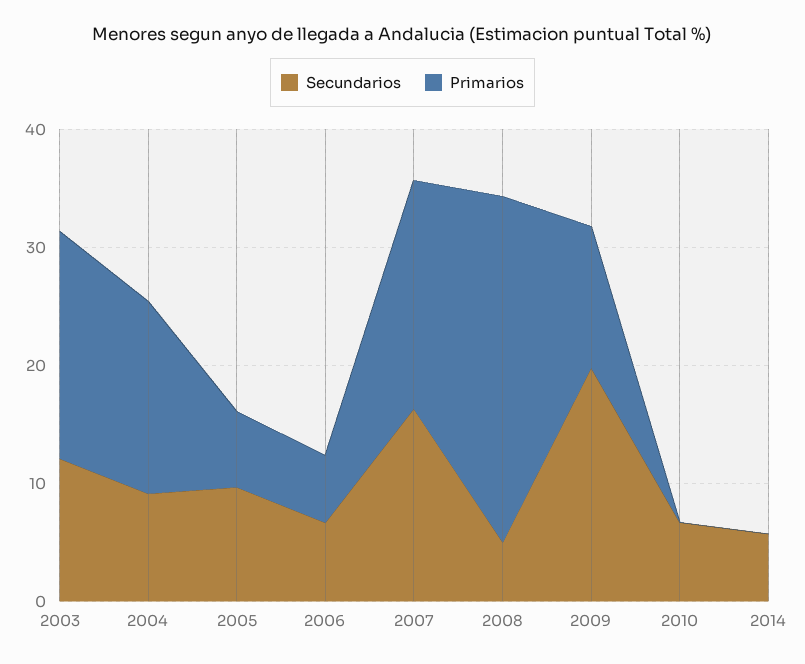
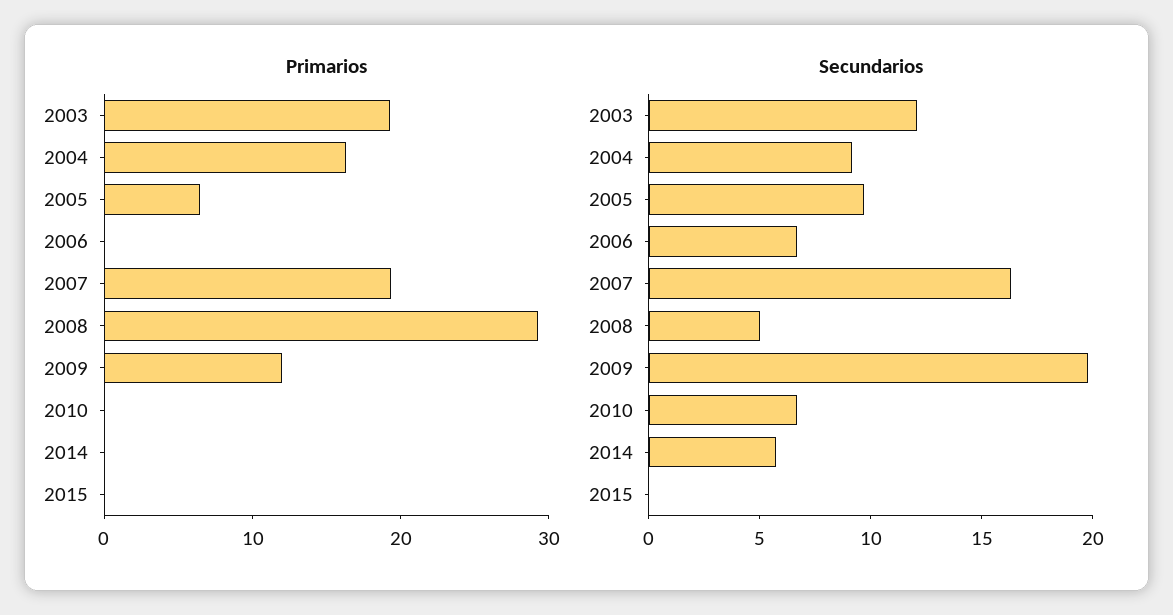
Primarios, 2006: 6 -> 0
Primarios, 2015: none -> 0
Secundarios, 2015: none -> 0

